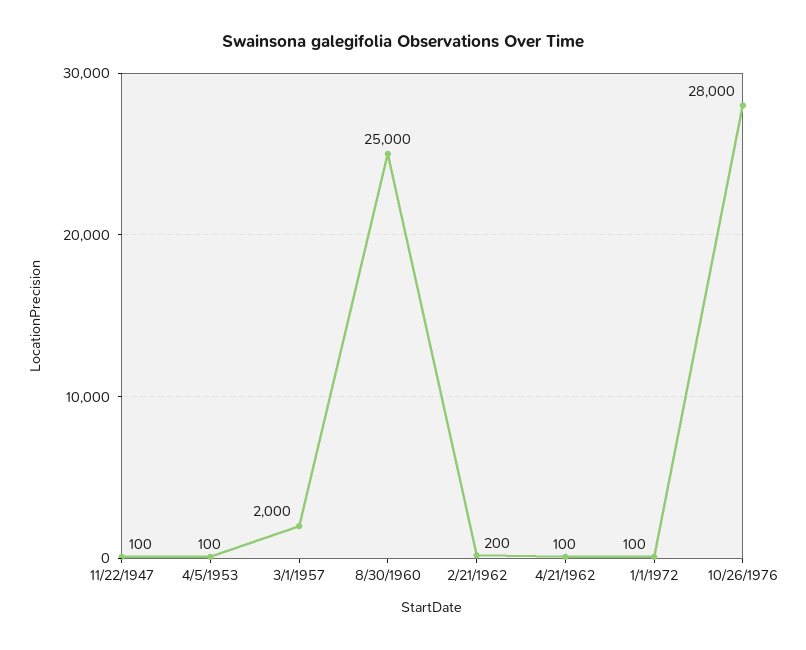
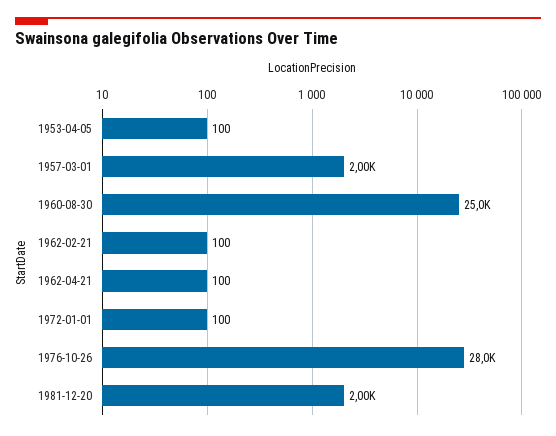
11/22/1947: 100 -> none
2/21/1962: 200 -> 100
1981-12-20: none -> 2000

